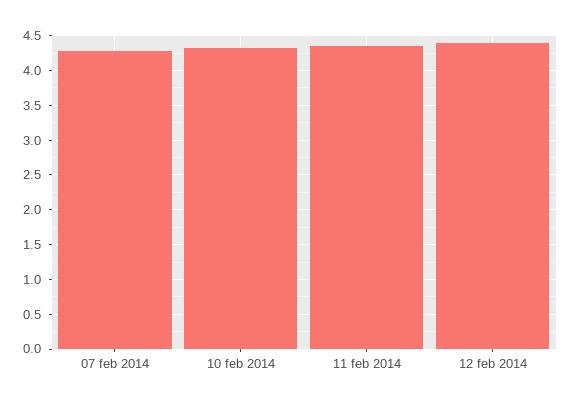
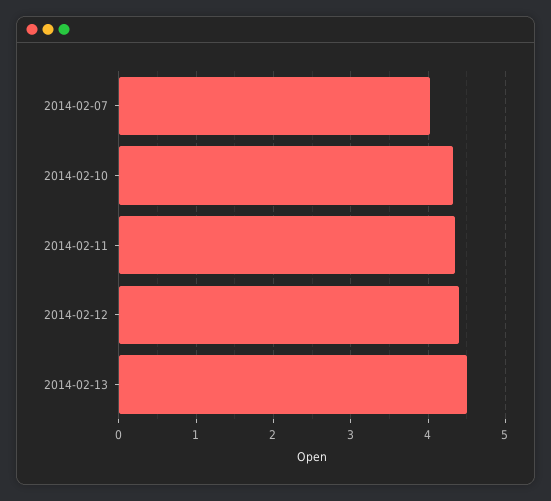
07 feb 2014: 4.3 -> 4
2014-02-13: none -> 4.5

